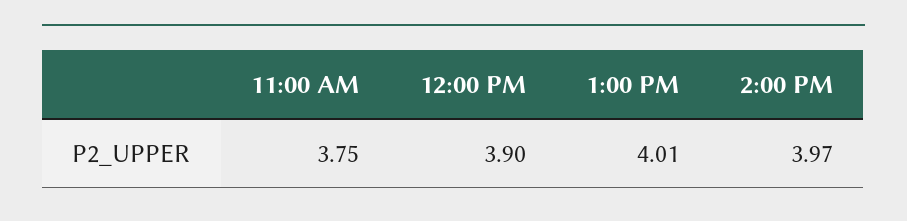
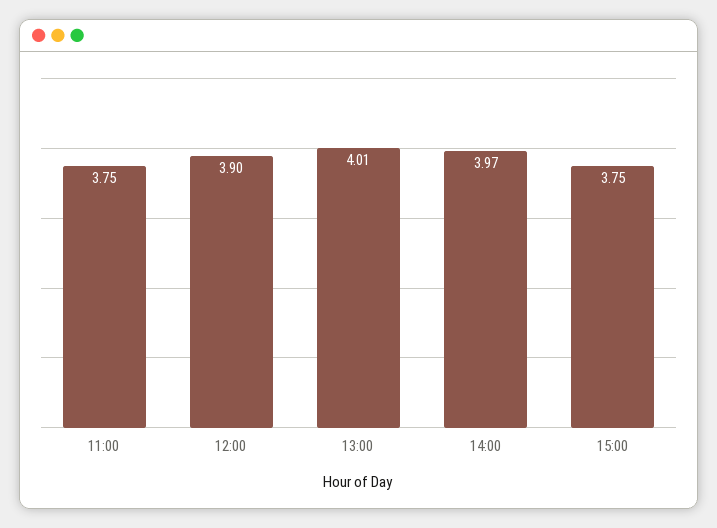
15:00: none -> 3.75

